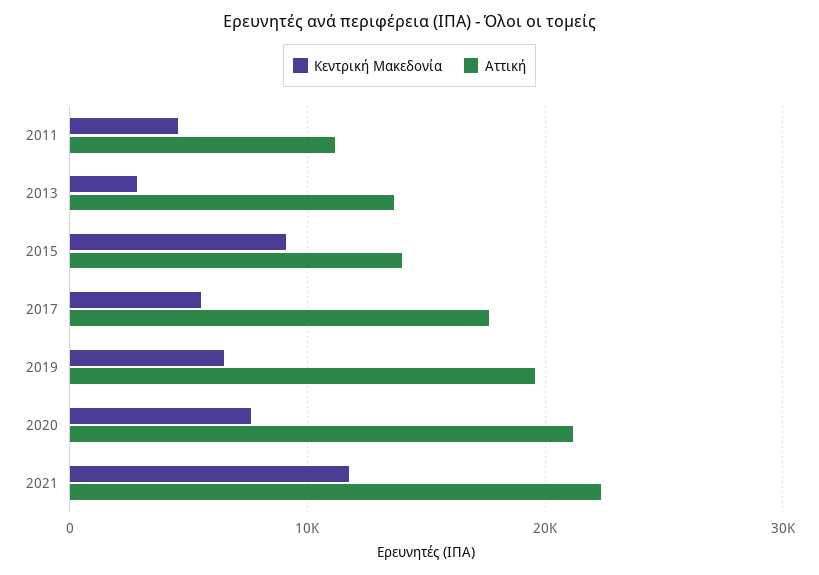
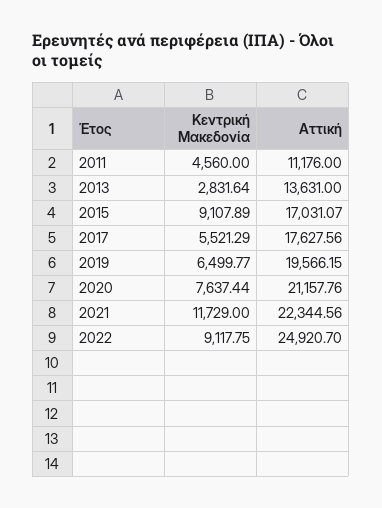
Αττική, 2015: 14000 -> 17031.07
Κεντρική Μακεδονία, 2022: none -> 9117.75
Αττική, 2022: none -> 24920.7

